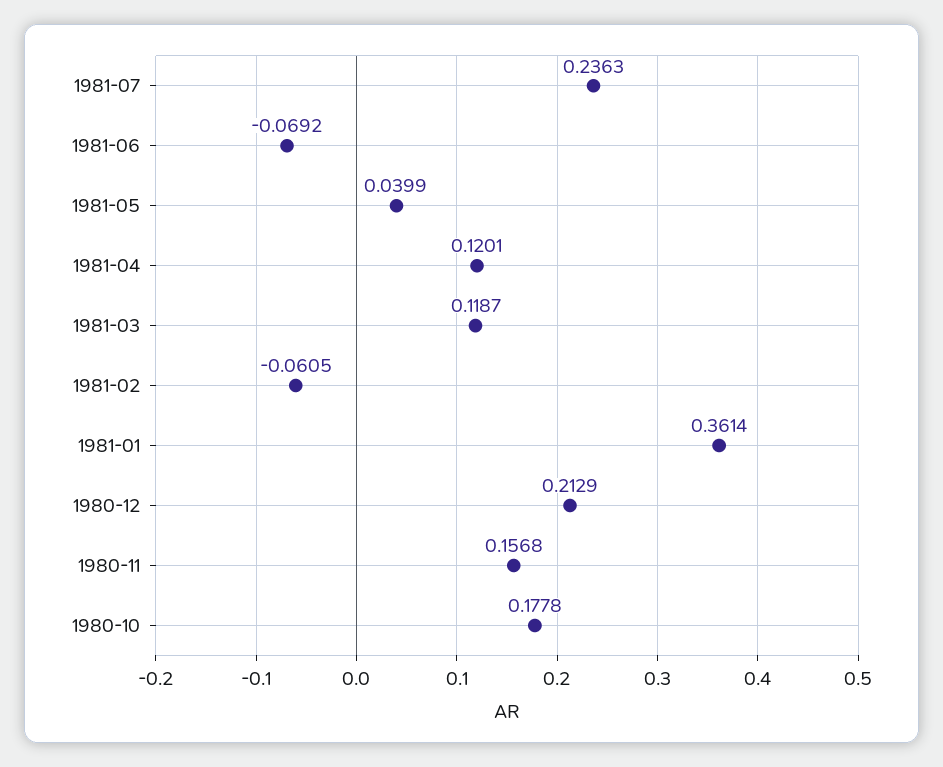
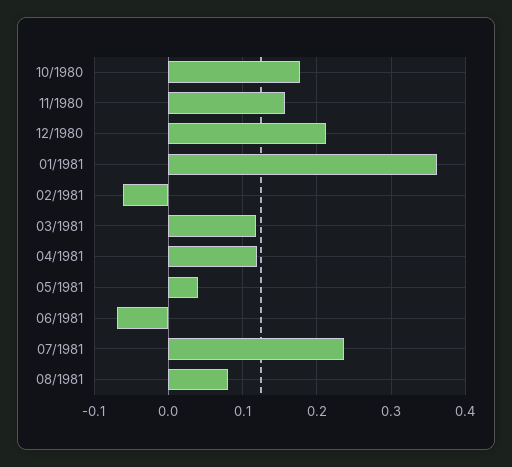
08/1981: none -> 0.08

